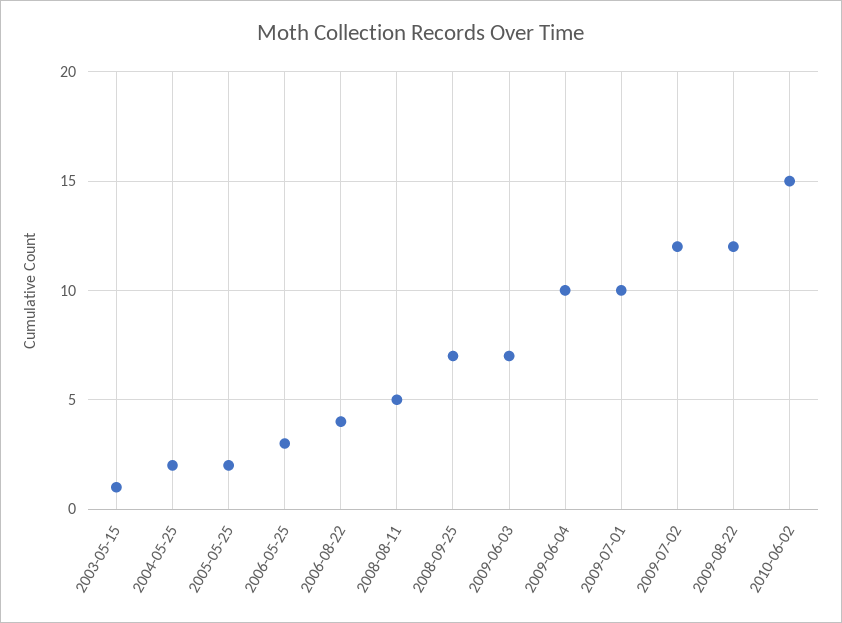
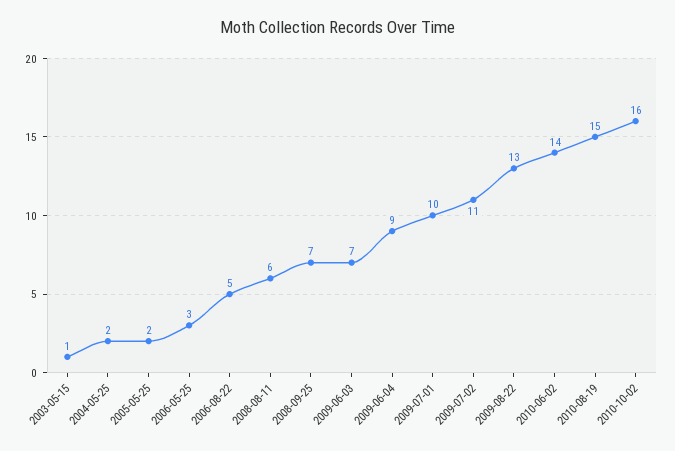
2006-08-22: 4 -> 5
2008-08-11: 5 -> 6
2009-06-04: 10 -> 9
2009-07-02: 12 -> 11
2009-08-22: 12 -> 13
2010-06-02: 15 -> 14
2010-08-19: none -> 15
2010-10-02: none -> 16

